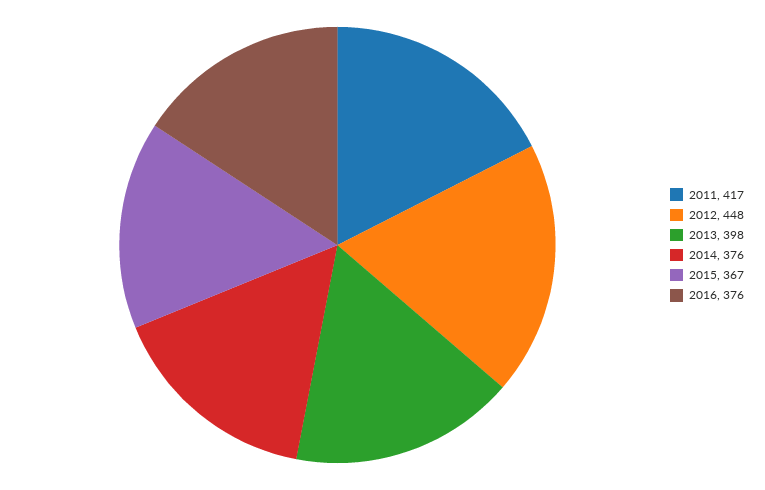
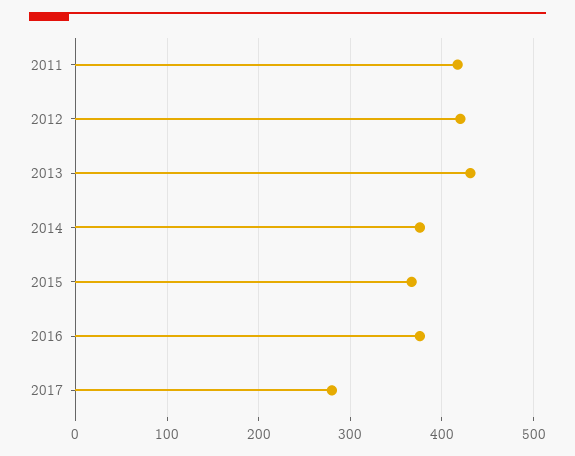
2012: 448 -> 420
2013: 398 -> 430
2017: none -> 280

